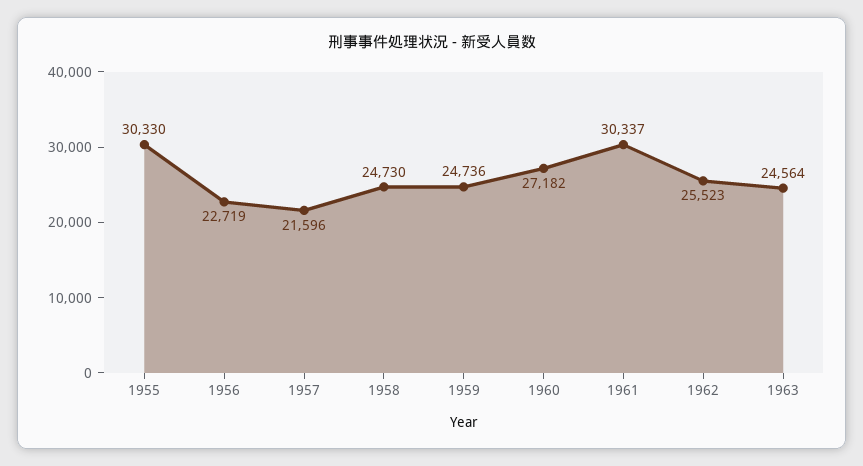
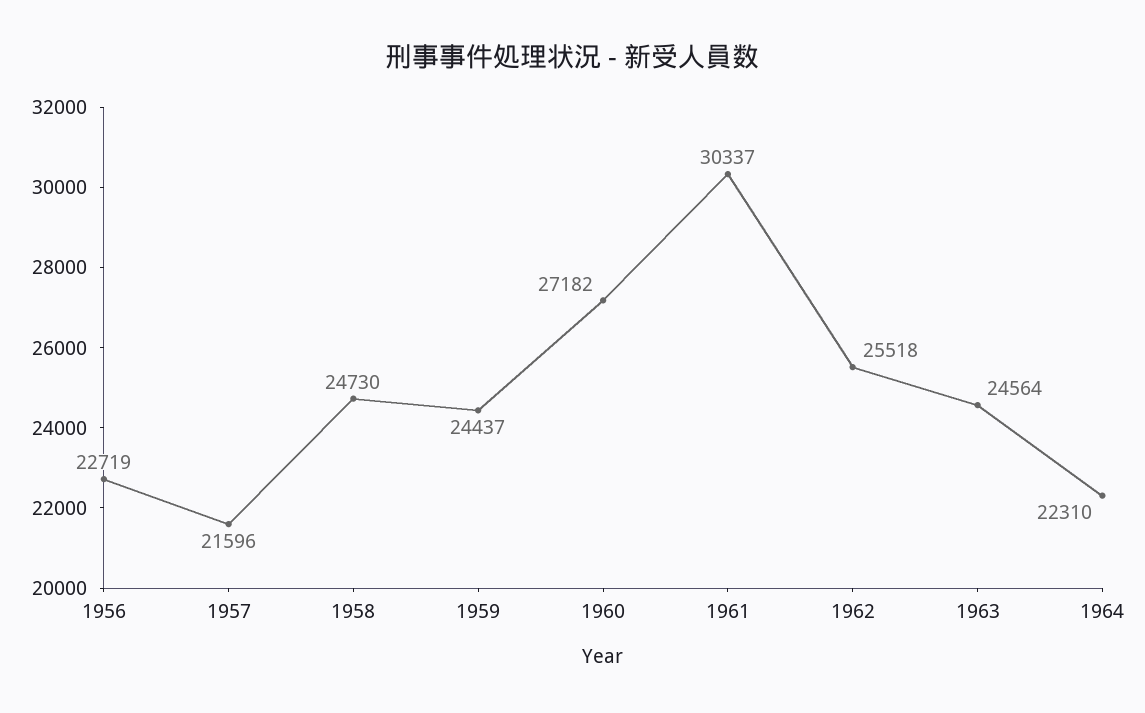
1955: 30330 -> none
1959: 24736 -> 24437
1962: 25523 -> 25518
1964: none -> 22310

